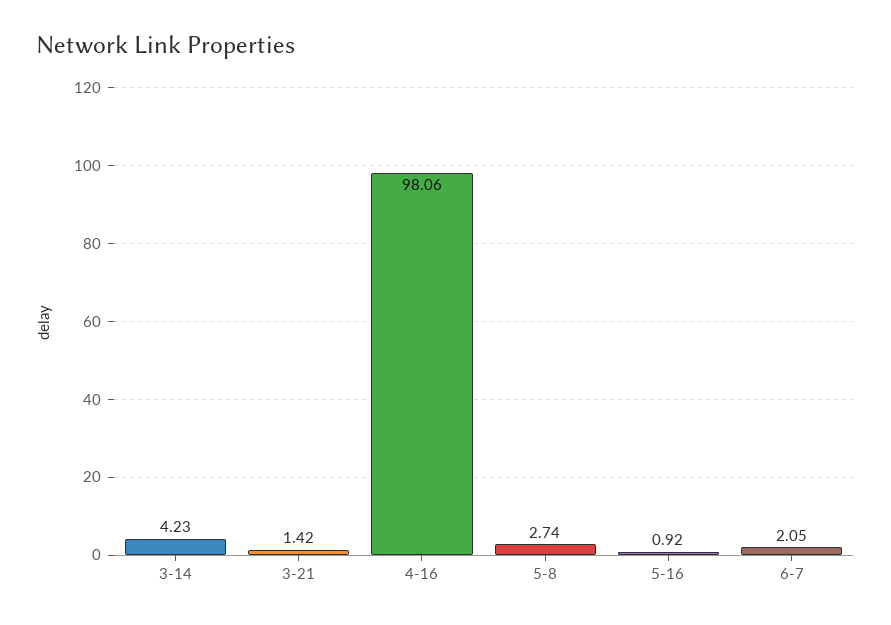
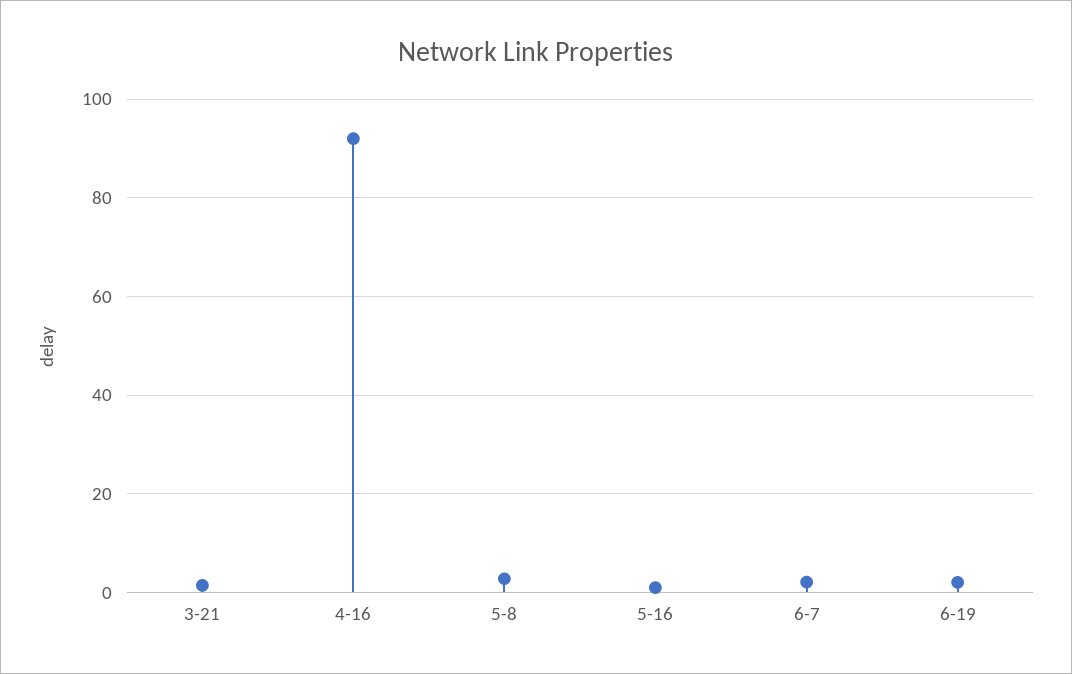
3-14: 4.23 -> none
4-16: 98.06 -> 92
6-19: none -> 2

